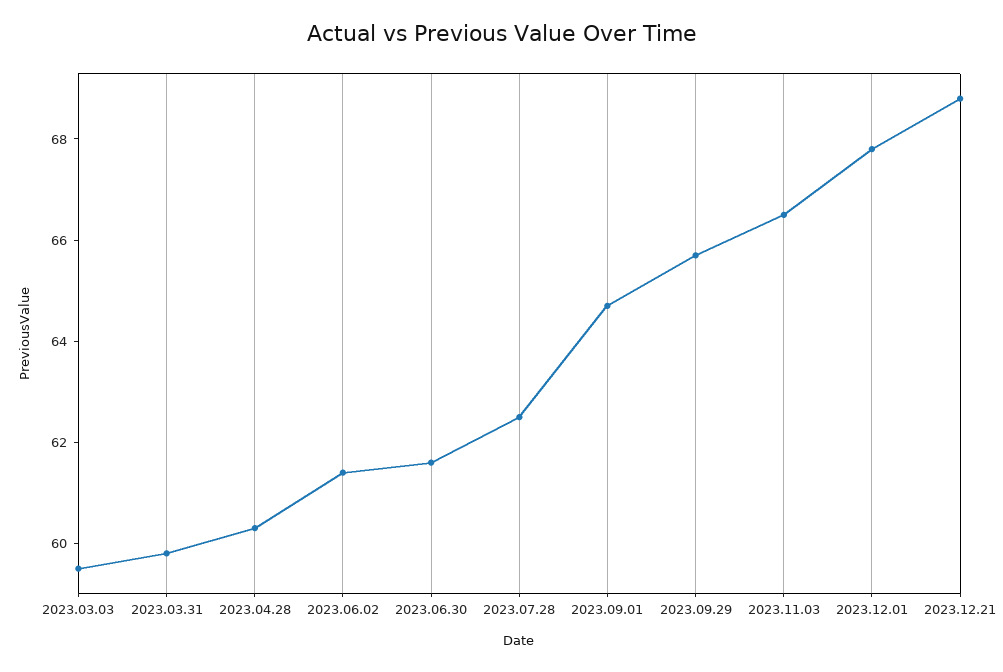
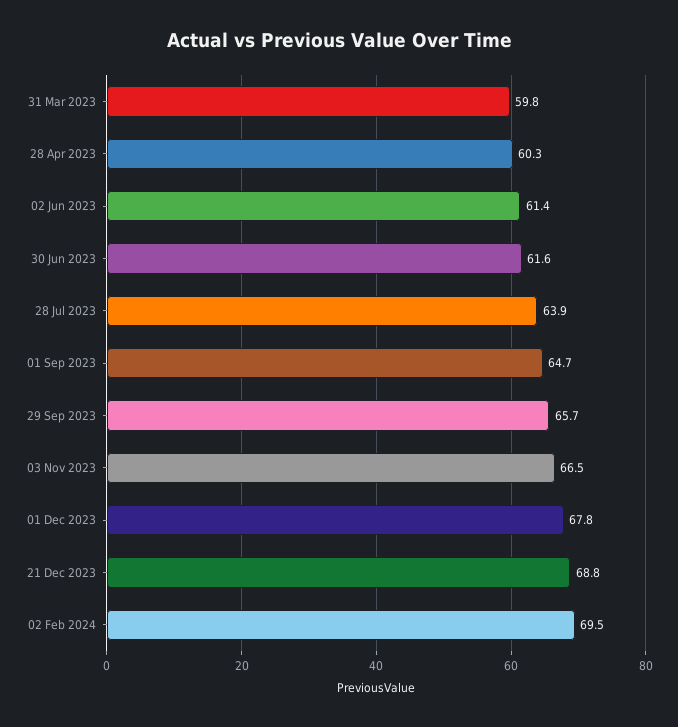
2023.03.03: 59.5 -> none
2023.07.28: 62.5 -> 63.9
02 Feb 2024: none -> 69.5

